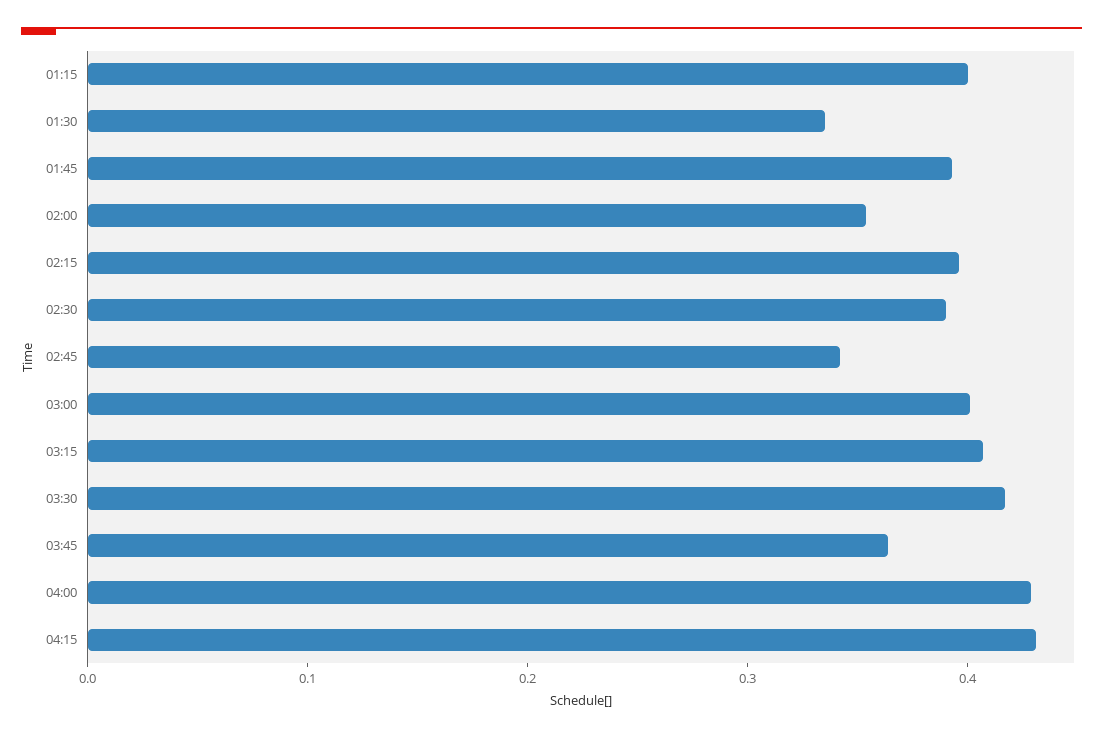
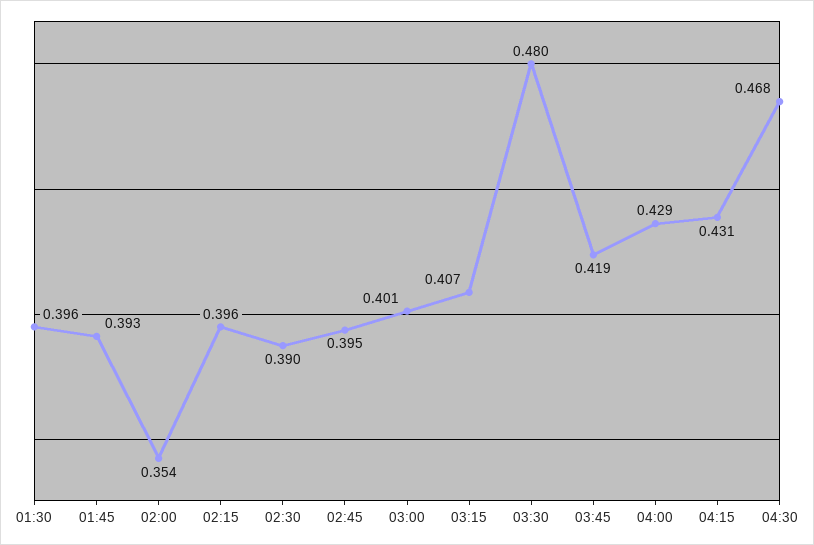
01:15: 0.4 -> none
01:30: 0.34 -> 0.396
02:45: 0.34 -> 0.395
03:30: 0.42 -> 0.48
03:45: 0.36 -> 0.419
04:30: none -> 0.468

